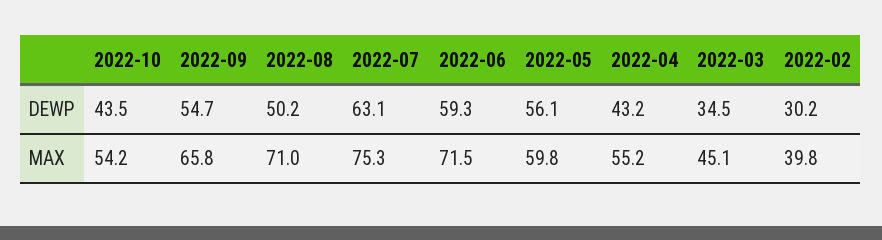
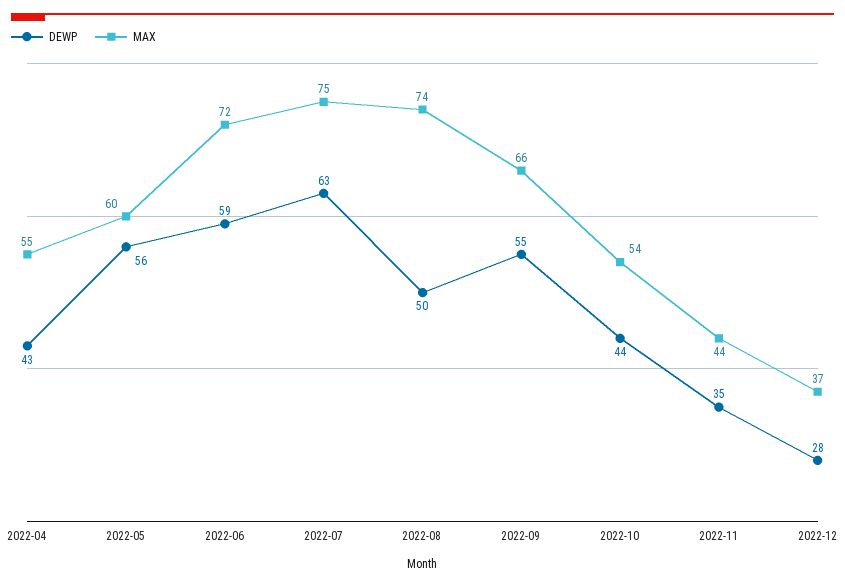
DEWP, 2022-03: 34.5 -> none
DEWP, 2022-02: 30.2 -> none
MAX, 2022-08: 71 -> 74
MAX, 2022-03: 45.1 -> none
MAX, 2022-02: 39.8 -> none
DEWP, 2022-11: none -> 35
MAX, 2022-11: none -> 44
DEWP, 2022-12: none -> 28
MAX, 2022-12: none -> 37

